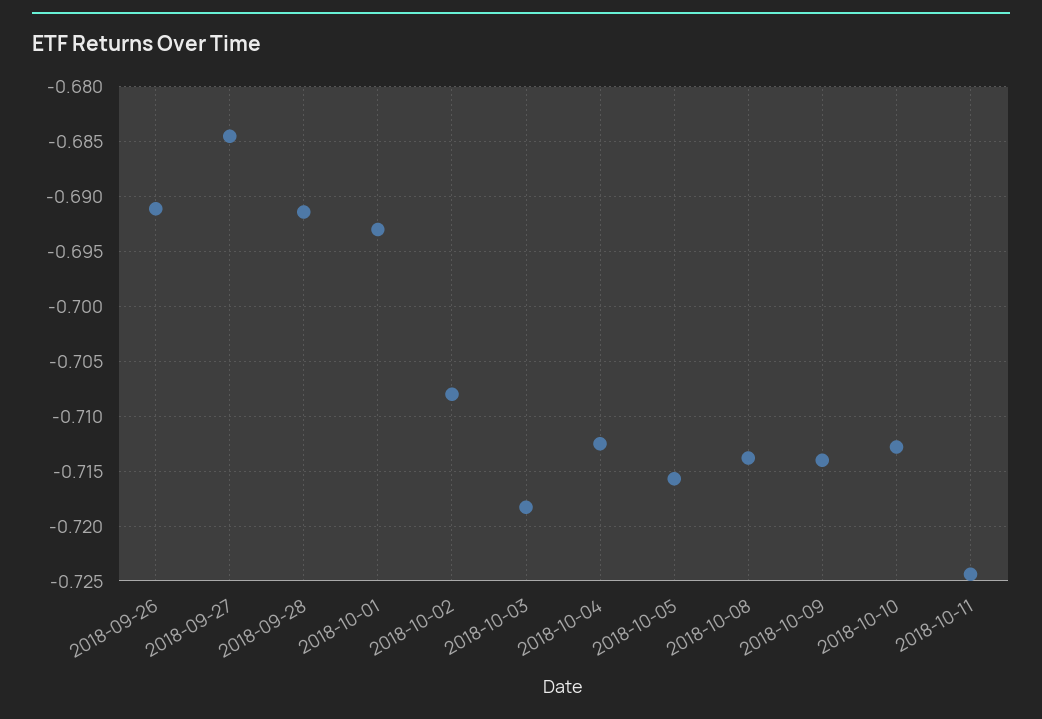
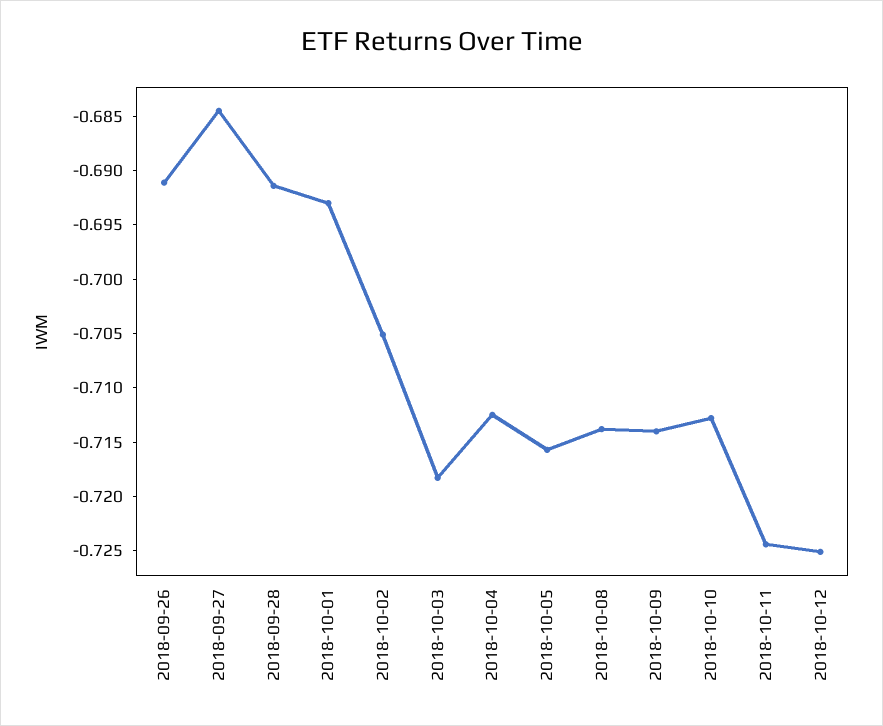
2018-10-02: -0.708 -> -0.705
2018-10-12: none -> -0.725

